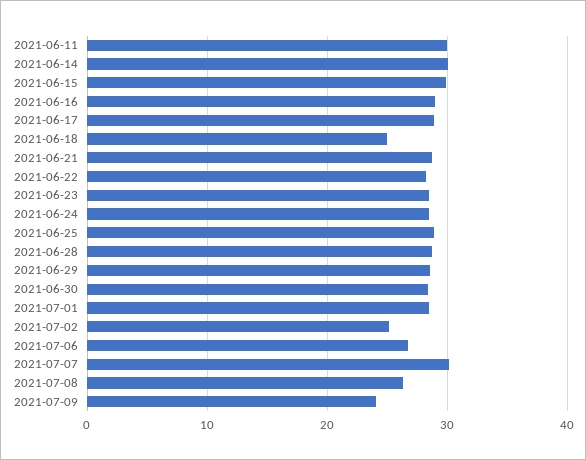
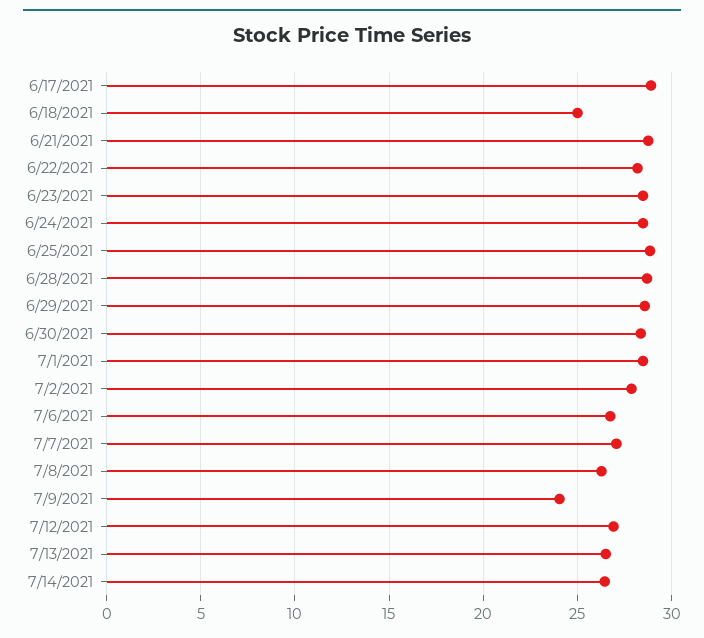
2021-06-11: 30 -> none
2021-06-14: 30 -> none
2021-06-15: 30 -> none
2021-06-16: 29 -> none
2021-07-02: 25 -> 28
2021-07-07: 30 -> 27
7/12/2021: none -> 27
7/13/2021: none -> 26.5
7/14/2021: none -> 26.5

